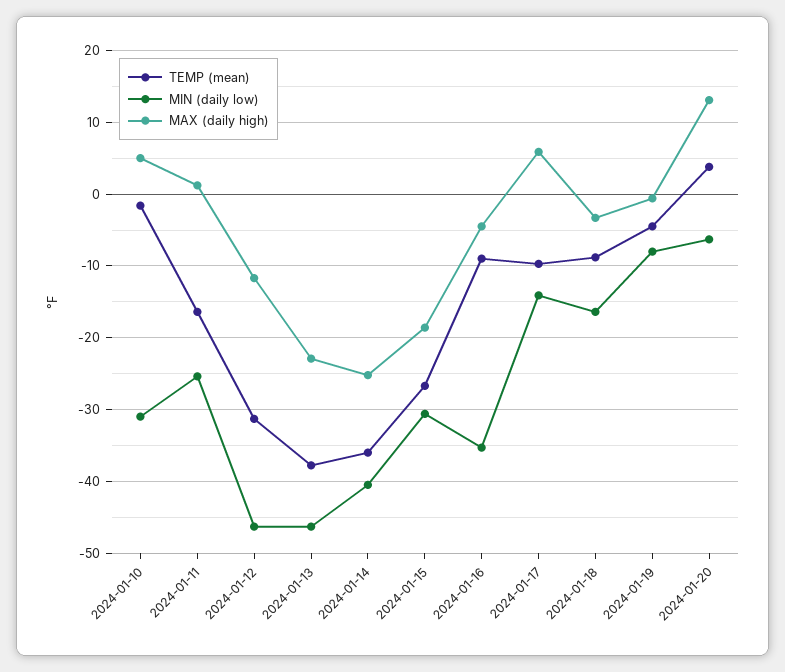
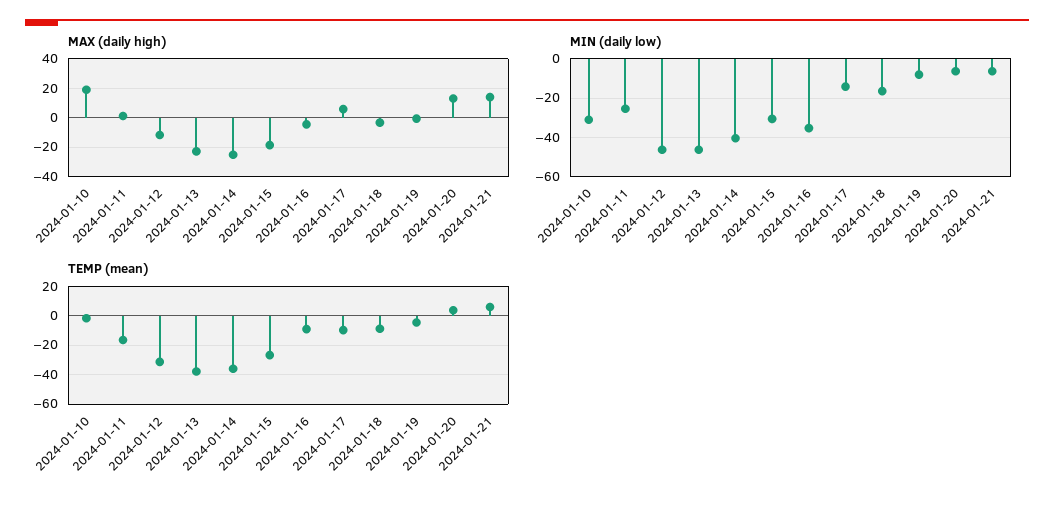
MAX (daily high), 2024-01-10: 5 -> 20
MAX (daily high), 2024-01-21: none -> 15
MIN (daily low), 2024-01-21: none -> -5
TEMP (mean), 2024-01-21: none -> 5

